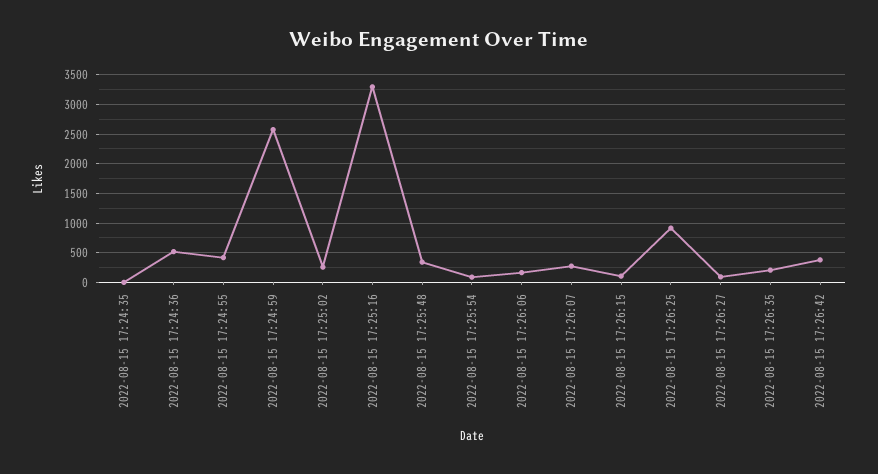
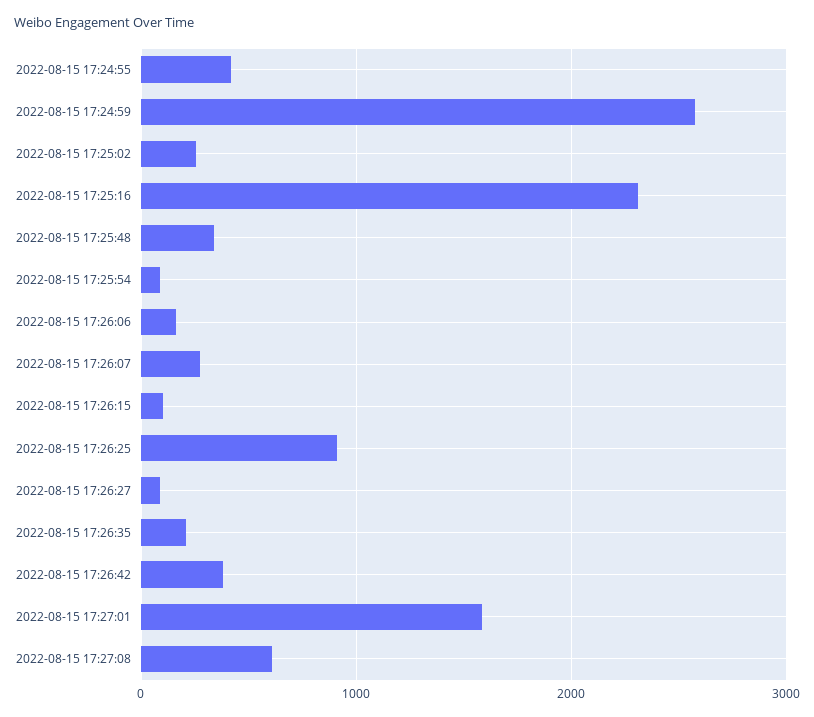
2022-08-15 17:24:35: 0 -> none
2022-08-15 17:24:36: 500 -> none
2022-08-15 17:25:16: 3250 -> 2300
2022-08-15 17:27:01: none -> 1600
2022-08-15 17:27:08: none -> 600

